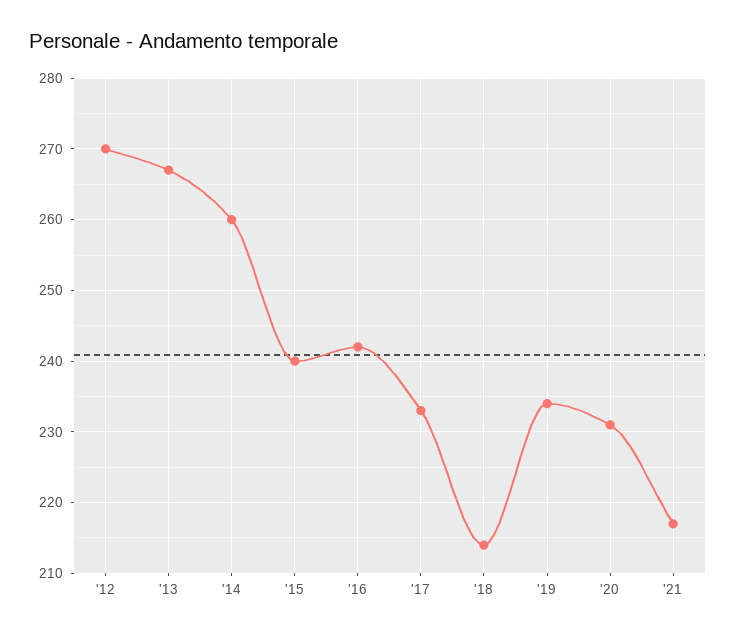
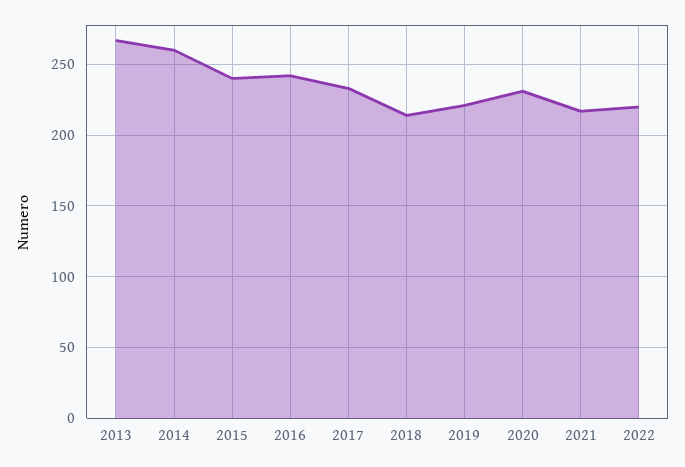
'12: 270 -> none
'19: 234 -> 220
2022: none -> 220

